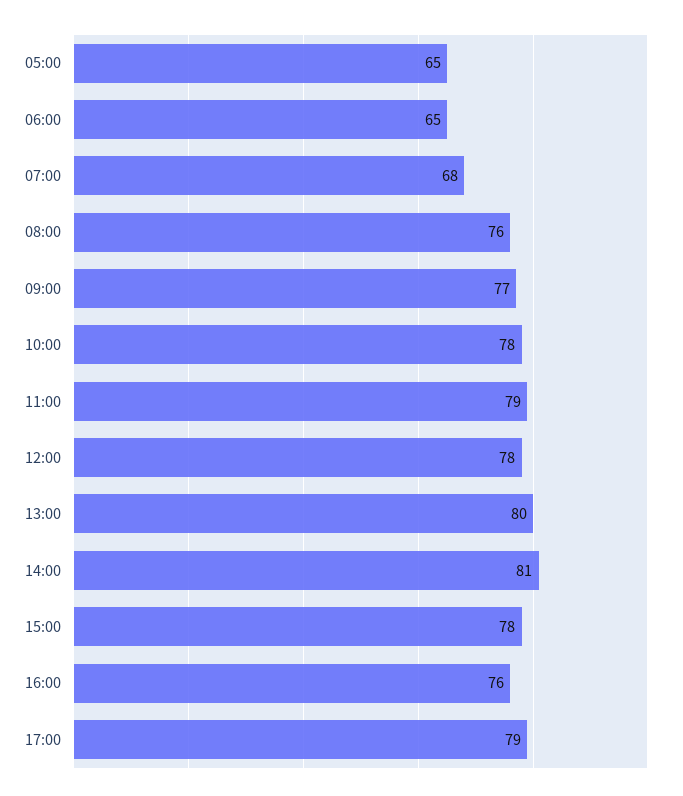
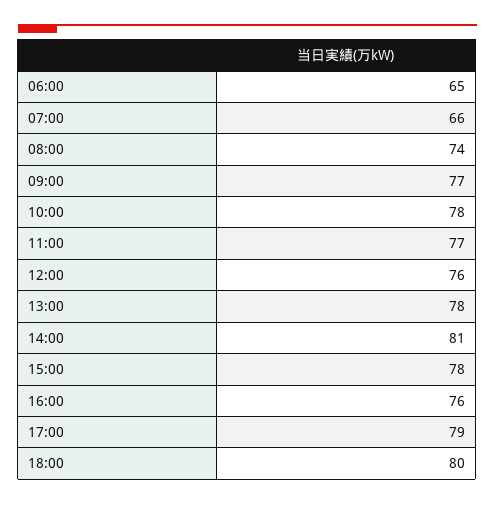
05:00: 65 -> none
07:00: 68 -> 66
08:00: 76 -> 74
11:00: 79 -> 77
12:00: 78 -> 76
13:00: 80 -> 78
18:00: none -> 80

